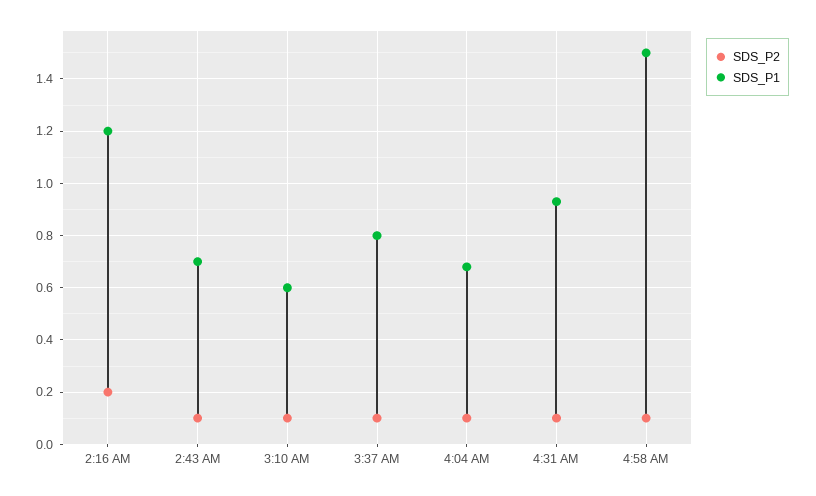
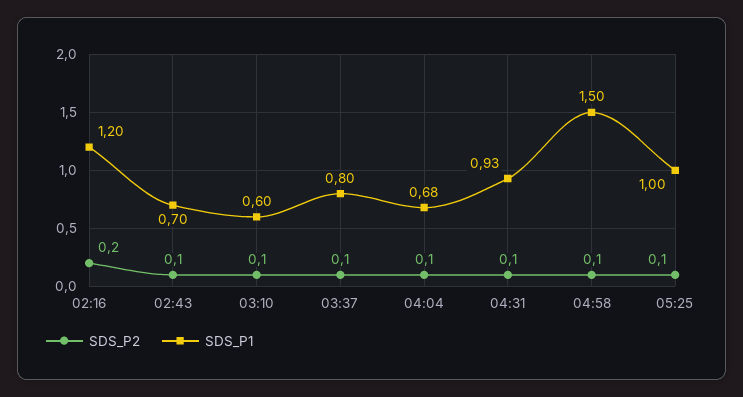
SDS_P2, 05:25: none -> 0.1
SDS_P1, 05:25: none -> 1

